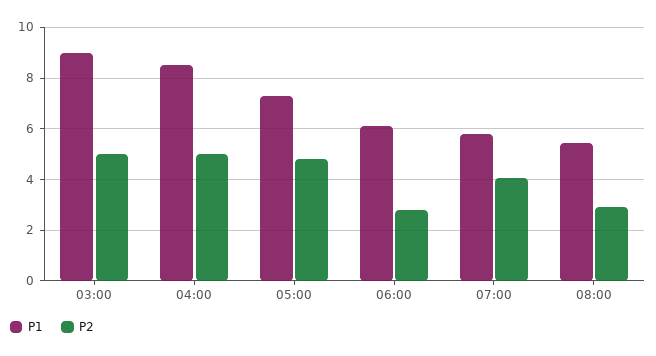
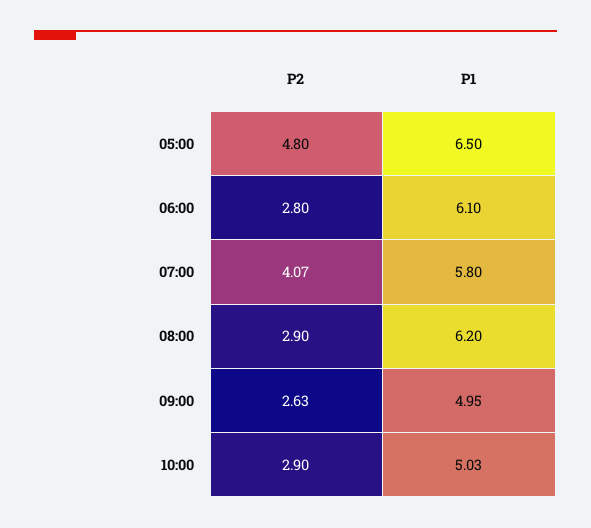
P1, 03:00: 9 -> none
P2, 03:00: 5 -> none
P1, 04:00: 8.5 -> none
P2, 04:00: 5 -> none
P1, 05:00: 7.25 -> 6.5
P1, 08:00: 5.5 -> 6.2
P2, 09:00: none -> 2.63
P1, 09:00: none -> 4.95
P2, 10:00: none -> 2.9
P1, 10:00: none -> 5.03

